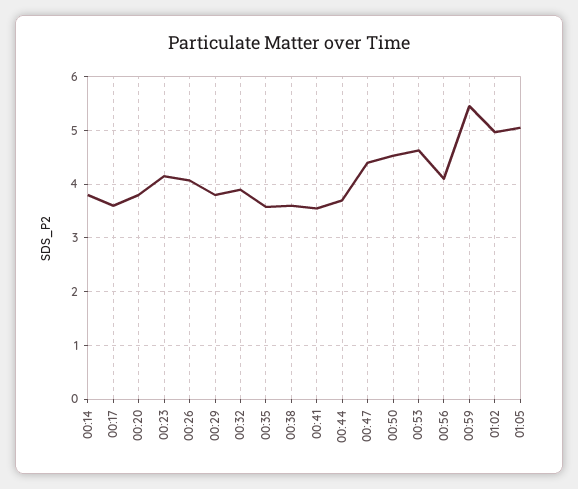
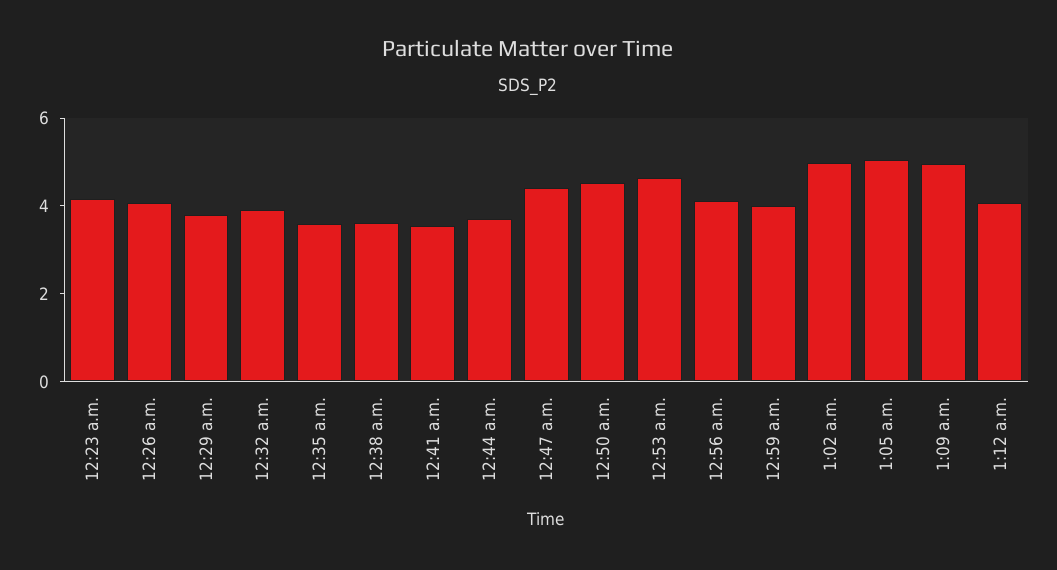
00:14: 3.8 -> none
00:17: 3.6 -> none
00:20: 3.8 -> none
00:59: 5.4 -> 4
1:09 a.m.: none -> 5
1:12 a.m.: none -> 4

